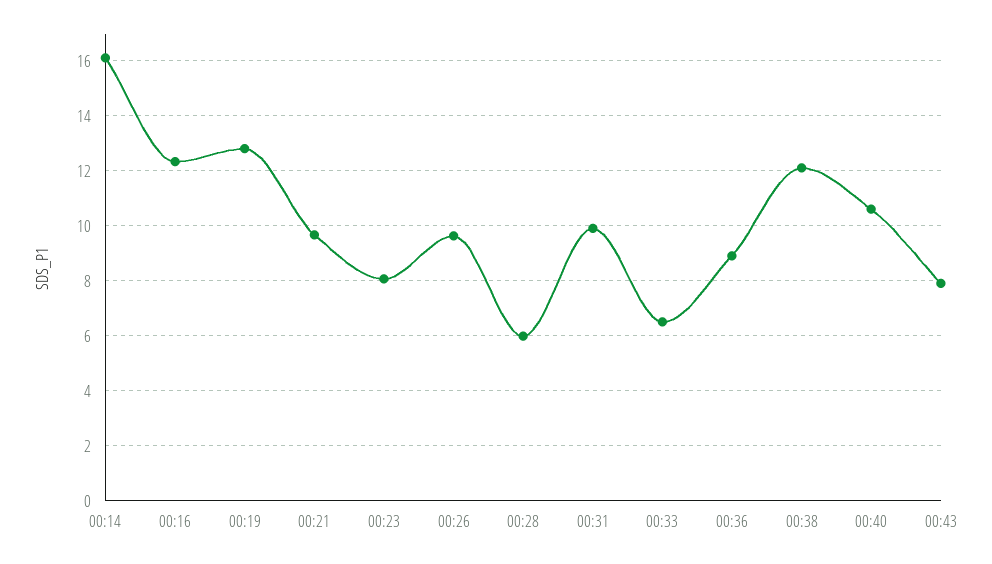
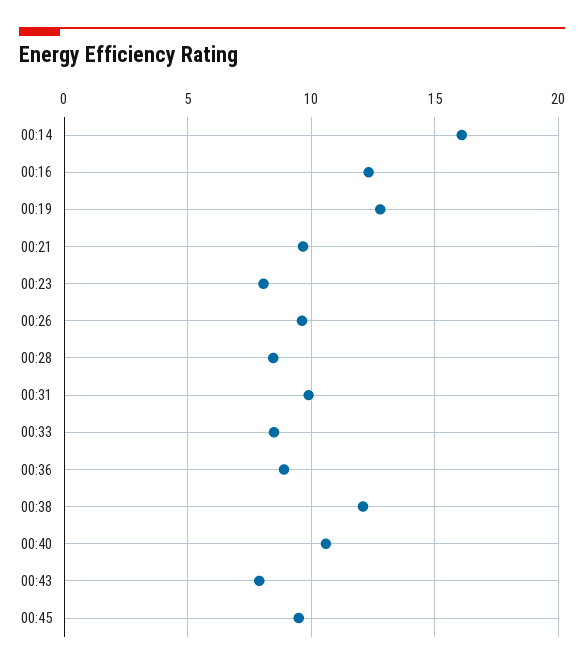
00:28: 6 -> 8.5
00:33: 6.5 -> 8.5
00:45: none -> 9.5

